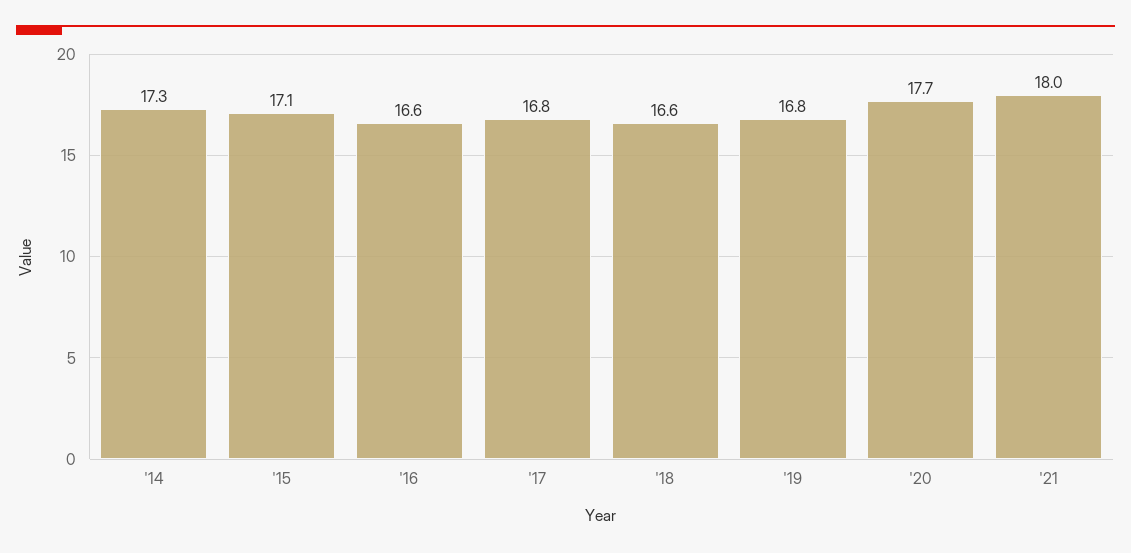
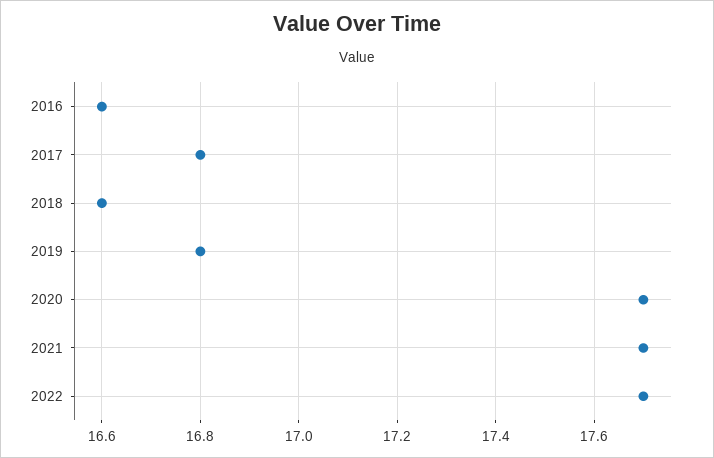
'14: 17.3 -> none
'15: 17.1 -> none
'21: 18 -> 17.7
2022: none -> 17.7

